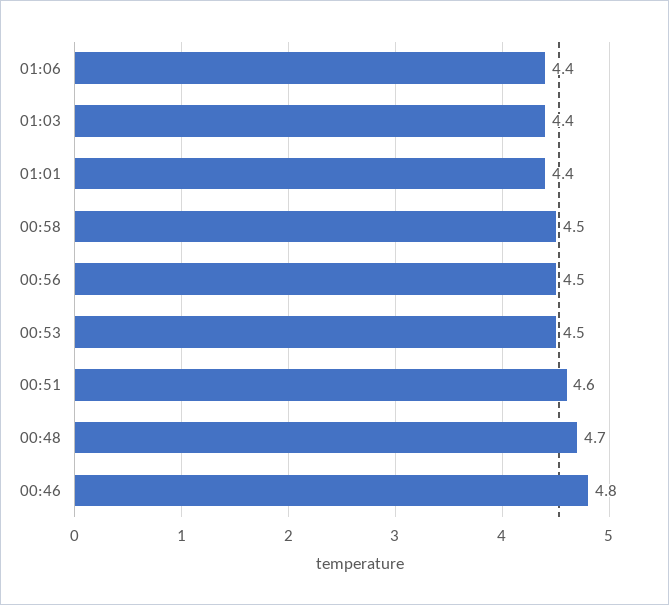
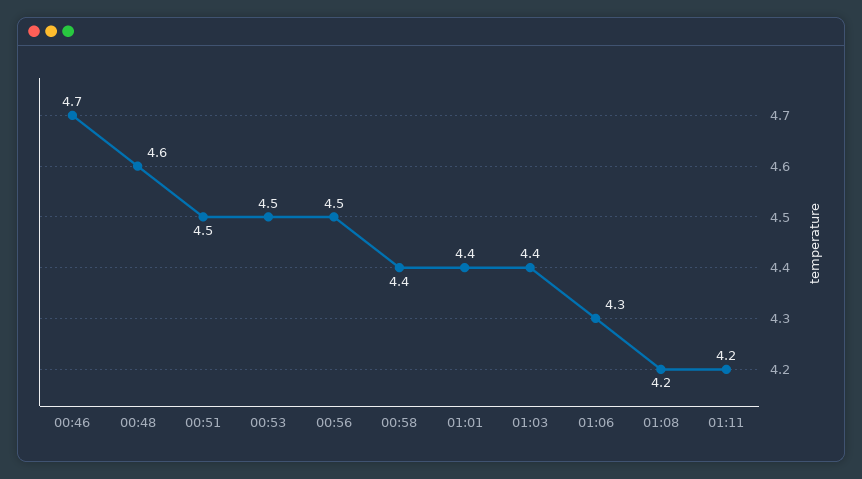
01:06: 4.4 -> 4.3
00:58: 4.5 -> 4.4
00:51: 4.6 -> 4.5
00:48: 4.7 -> 4.6
00:46: 4.8 -> 4.7
01:08: none -> 4.2
01:11: none -> 4.2

